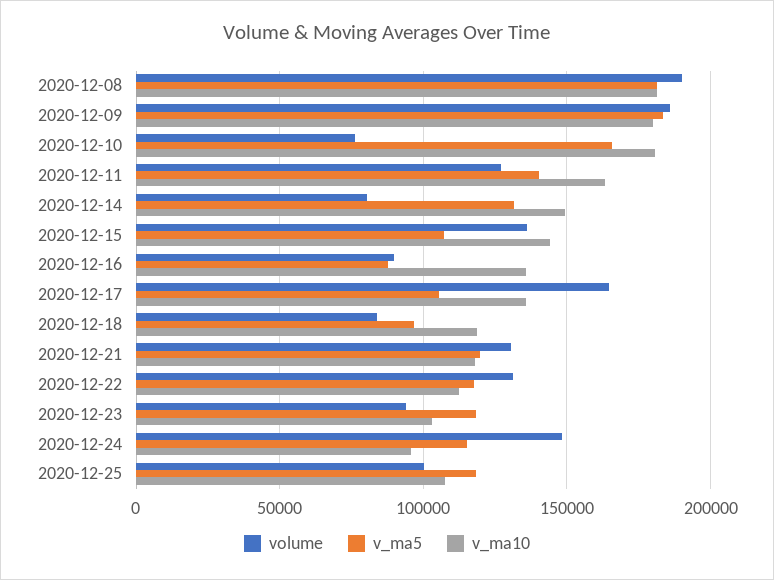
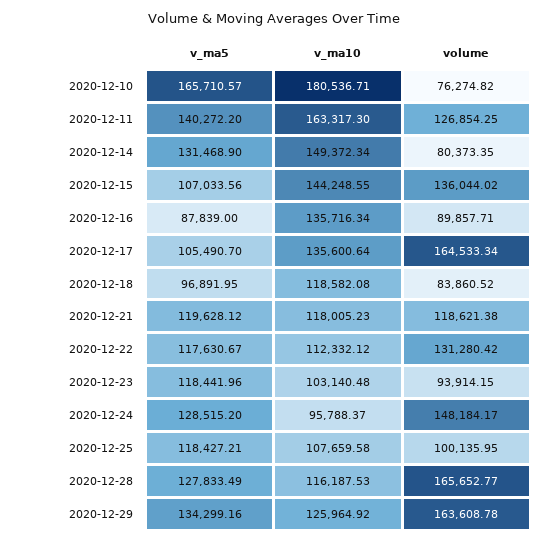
volume, 2020-12-08: 190000 -> none
v_ma5, 2020-12-08: 180000 -> none
v_ma10, 2020-12-08: 180000 -> none
volume, 2020-12-09: 185000 -> none
v_ma5, 2020-12-09: 185000 -> none
v_ma10, 2020-12-09: 180000 -> none
volume, 2020-12-21: 130000 -> 118621.38
v_ma5, 2020-12-24: 115000 -> 128515.2
v_ma5, 2020-12-28: none -> 127833.49
v_ma10, 2020-12-28: none -> 116187.53
volume, 2020-12-28: none -> 165652.77
v_ma5, 2020-12-29: none -> 134299.16
v_ma10, 2020-12-29: none -> 125964.92
volume, 2020-12-29: none -> 163608.78

